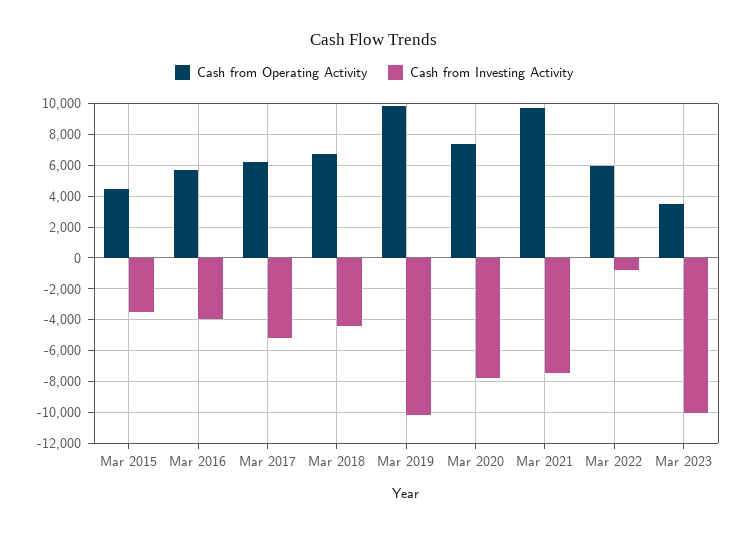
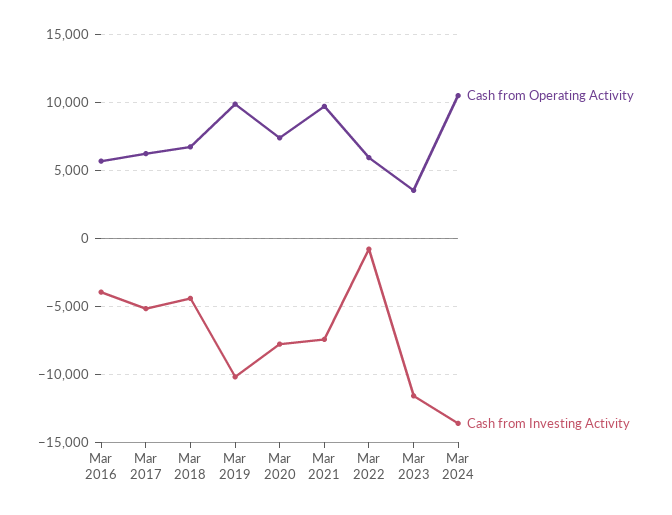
Cash from Operating Activity, Mar 2015: 4500 -> none
Cash from Investing Activity, Mar 2015: -3500 -> none
Cash from Investing Activity, Mar 2023: -10000 -> -11500
Cash from Operating Activity, Mar 2024: none -> 10500
Cash from Investing Activity, Mar 2024: none -> -13500

